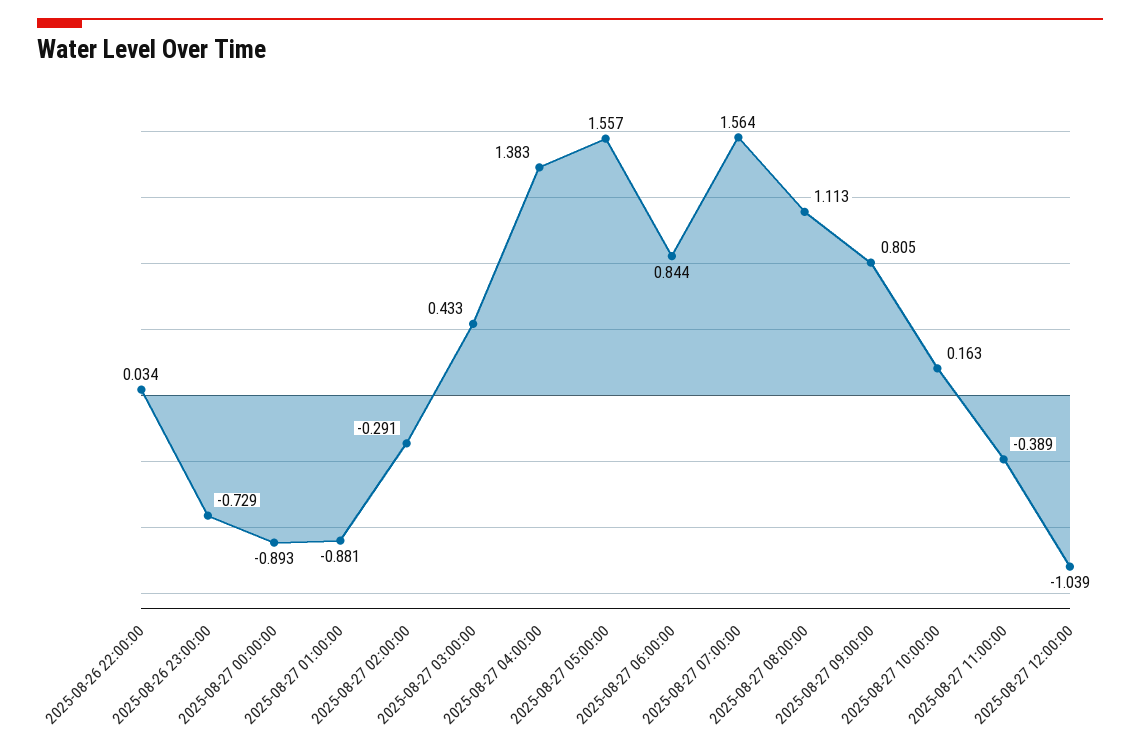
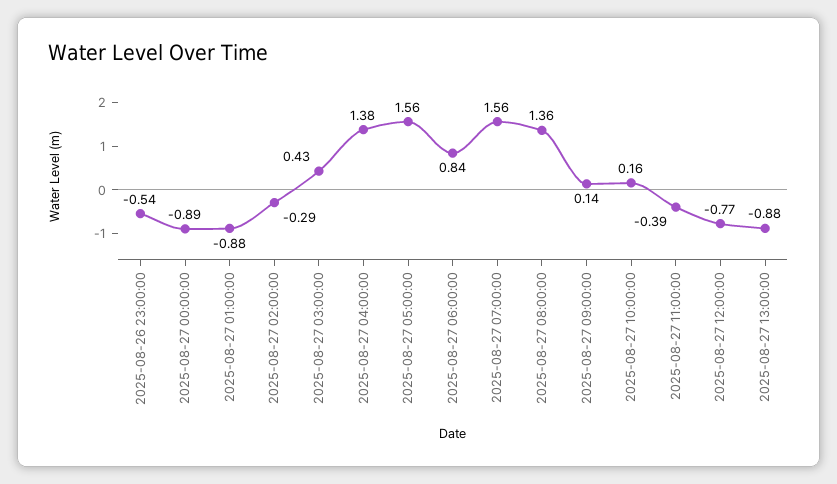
2025-08-26 22:00:00: 0.034 -> none
2025-08-26 23:00:00: -0.729 -> -0.54
2025-08-27 08:00:00: 1.113 -> 1.36
2025-08-27 09:00:00: 0.805 -> 0.14
2025-08-27 12:00:00: -1.039 -> -0.77
2025-08-27 13:00:00: none -> -0.88

